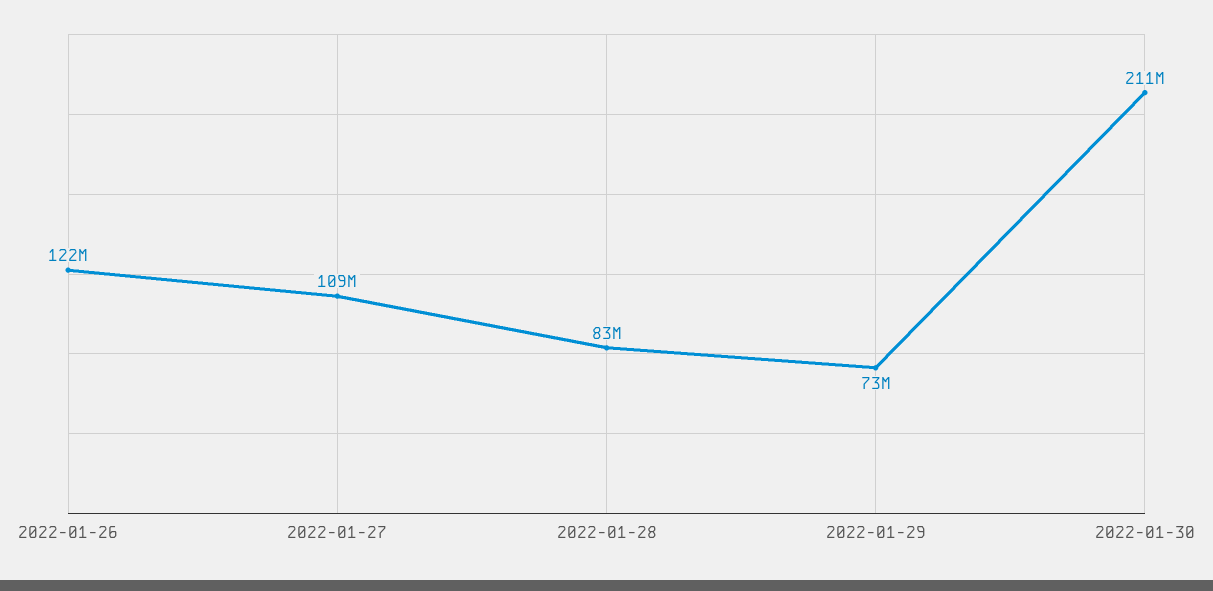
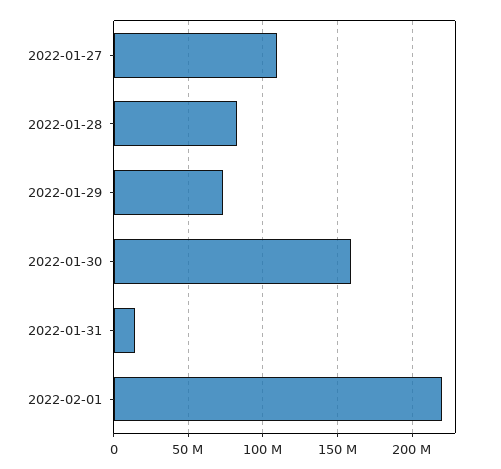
2022-01-26: 122000000 -> none
2022-01-30: 211000000 -> 160000000
2022-01-31: none -> 15000000
2022-02-01: none -> 220000000

